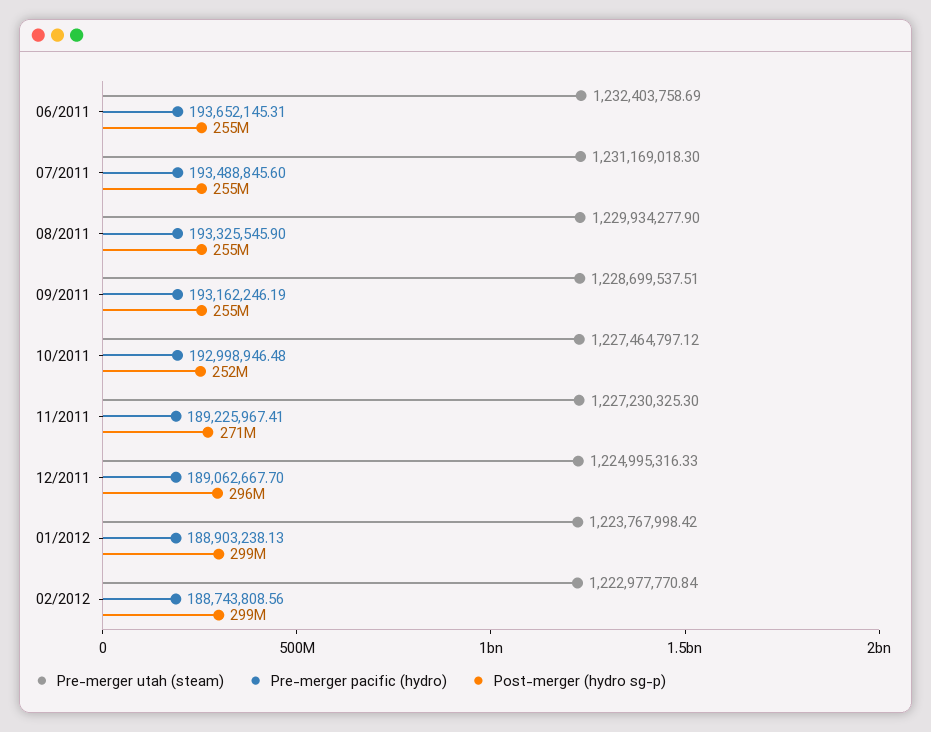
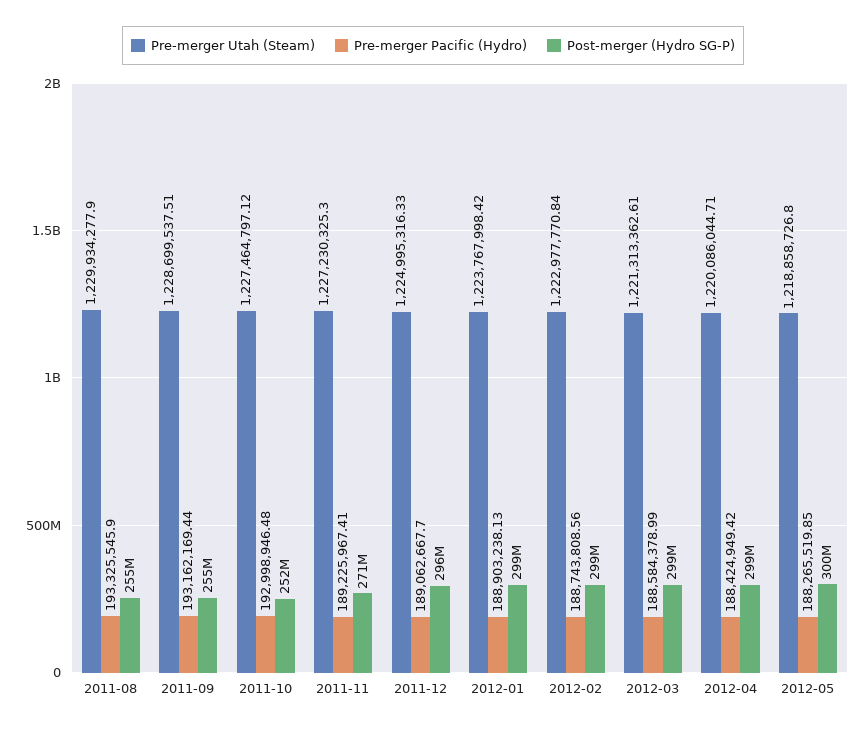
Pre-merger utah (steam), 06/2011: 1232403758.69 -> none
Pre-merger pacific (hydro), 06/2011: 193652145.31 -> none
Post-merger (hydro sg-p), 06/2011: 255000000 -> none
Pre-merger utah (steam), 07/2011: 1231169018.3 -> none
Pre-merger pacific (hydro), 07/2011: 193488845.6 -> none
Post-merger (hydro sg-p), 07/2011: 255000000 -> none
Pre-merger pacific (hydro), 09/2011: 193162246.19 -> 193162169.44
Pre-merger utah (steam), 2012-03: none -> 1221313362.61
Pre-merger pacific (hydro), 2012-03: none -> 188584378.99
Post-merger (hydro sg-p), 2012-03: none -> 299000000
Pre-merger utah (steam), 2012-04: none -> 1220086044.71
Pre-merger pacific (hydro), 2012-04: none -> 188424949.42
Post-merger (hydro sg-p), 2012-04: none -> 299000000
Pre-merger utah (steam), 2012-05: none -> 1218858726.8
Pre-merger pacific (hydro), 2012-05: none -> 188265519.85
Post-merger (hydro sg-p), 2012-05: none -> 300000000

